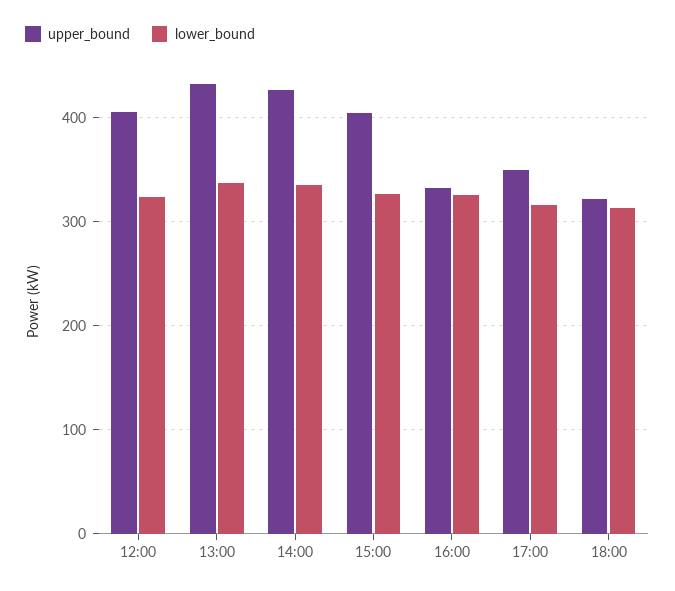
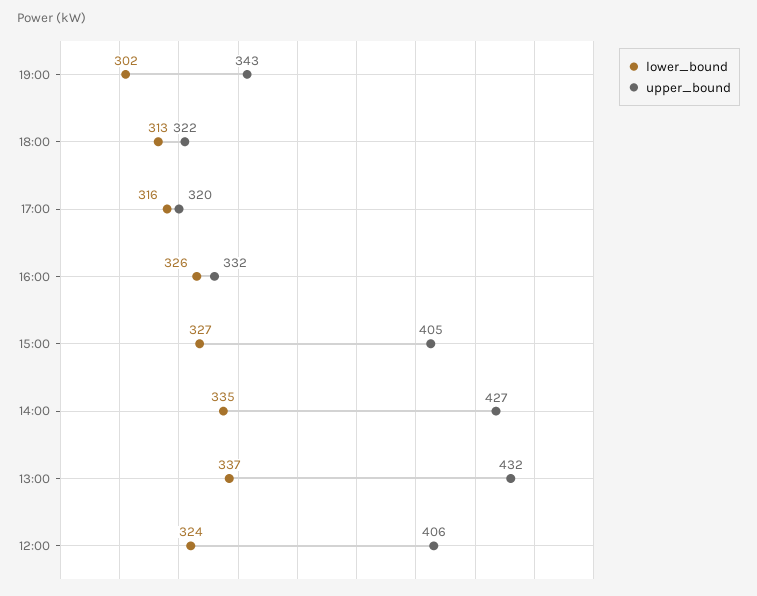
upper_bound, 17:00: 350 -> 320
lower_bound, 19:00: none -> 302
upper_bound, 19:00: none -> 343

